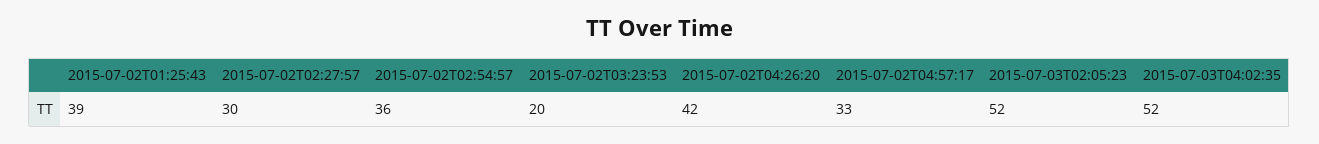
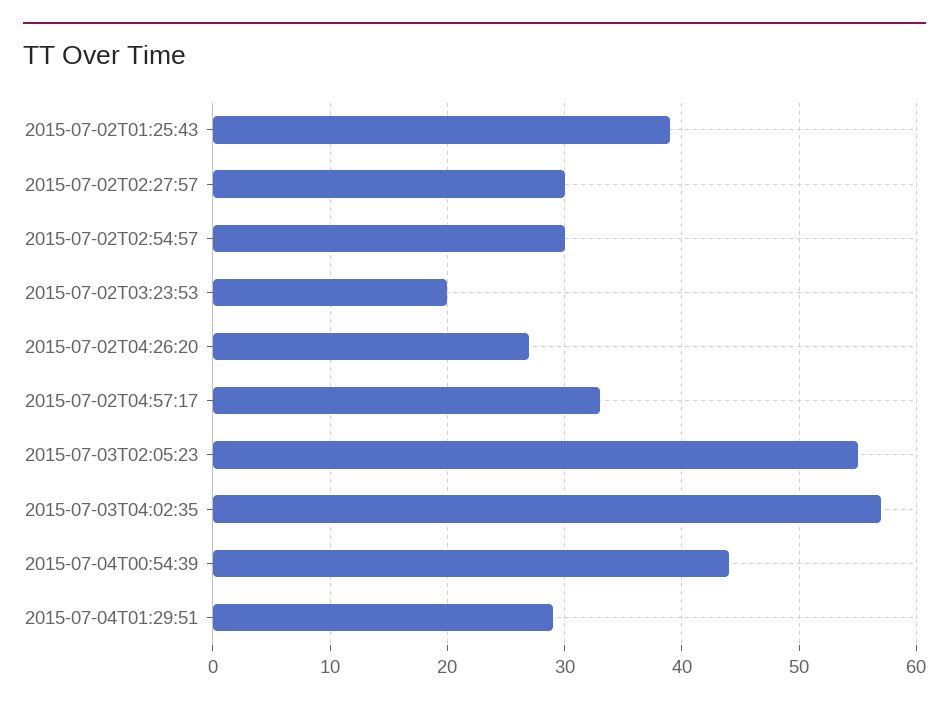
2015-07-02T02:54:57: 36 -> 30
2015-07-02T04:26:20: 42 -> 27
2015-07-03T02:05:23: 52 -> 55
2015-07-03T04:02:35: 52 -> 57
2015-07-04T00:54:39: none -> 44
2015-07-04T01:29:51: none -> 29

